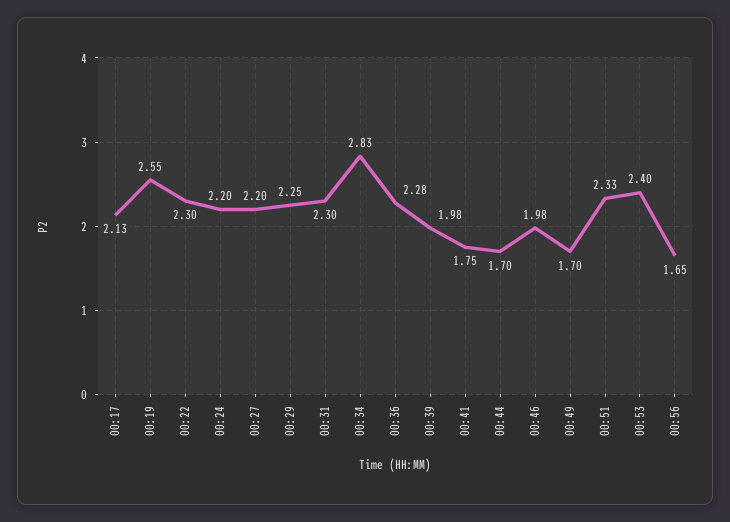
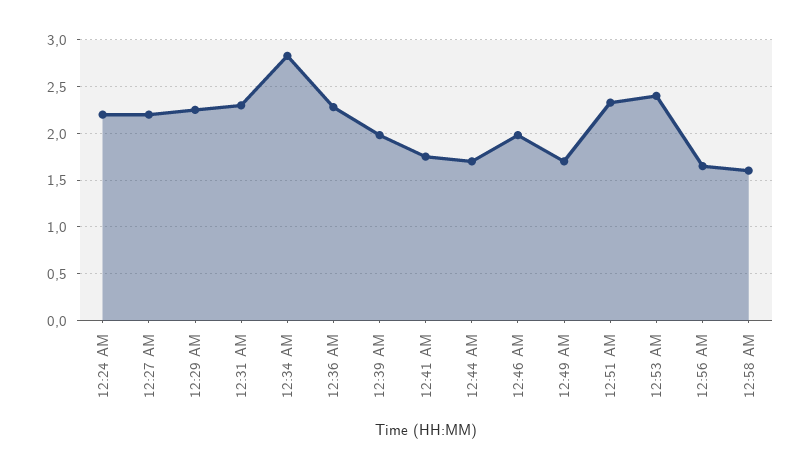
00:17: 2.13 -> none
00:19: 2.55 -> none
00:22: 2.3 -> none
12:58 AM: none -> 1.6

